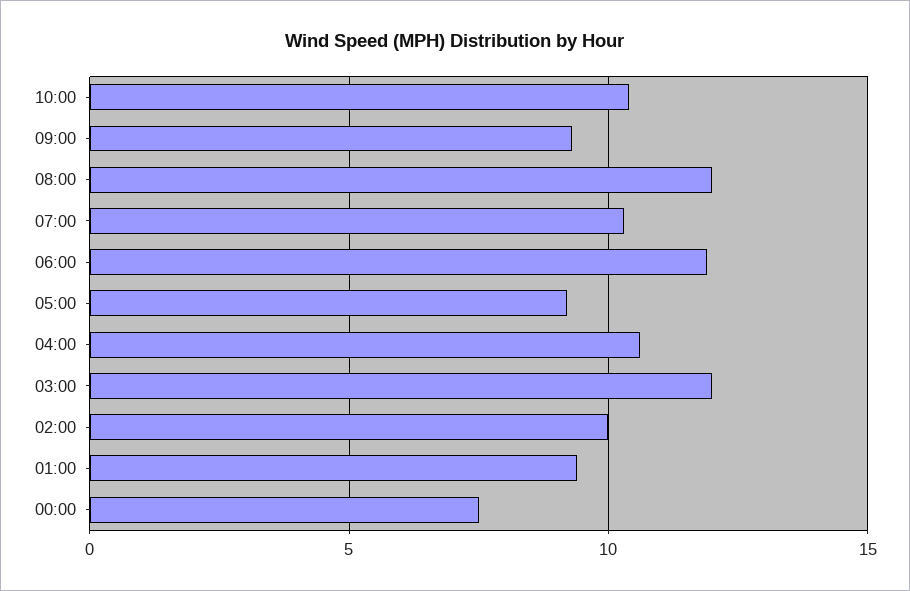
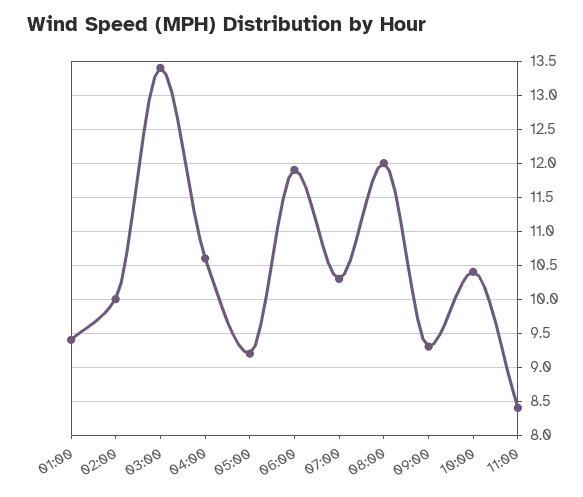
03:00: 12 -> 13.4
00:00: 7.5 -> none
11:00: none -> 8.4

